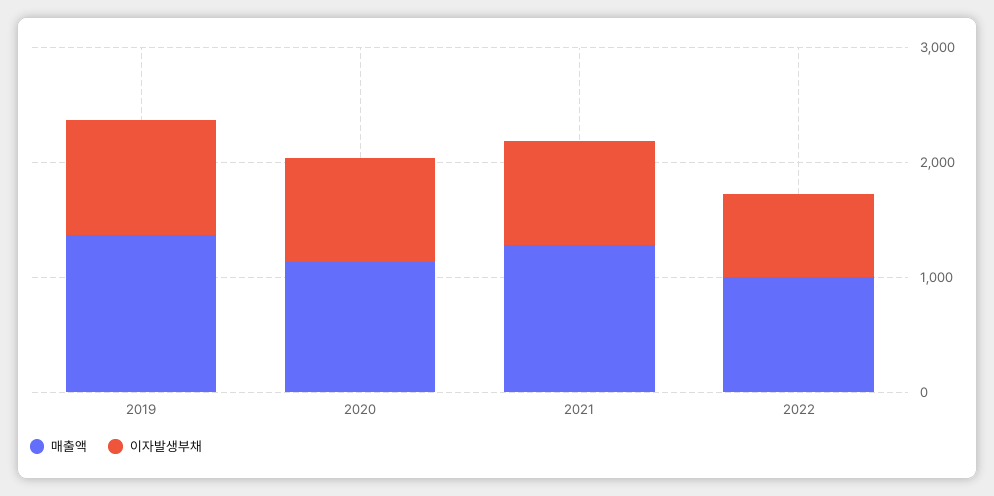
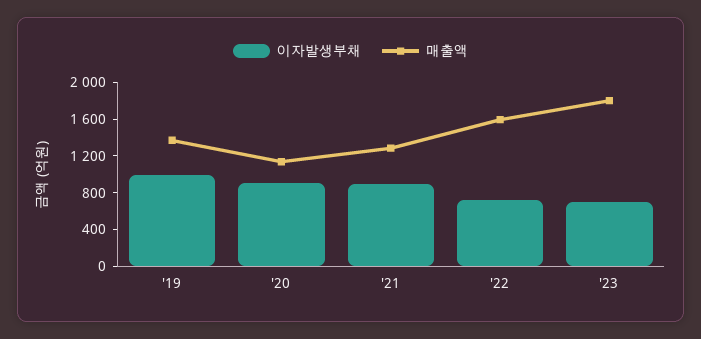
매출액, 2022: 1000 -> 1600
이자발생부채, '23: none -> 700
매출액, '23: none -> 1800

